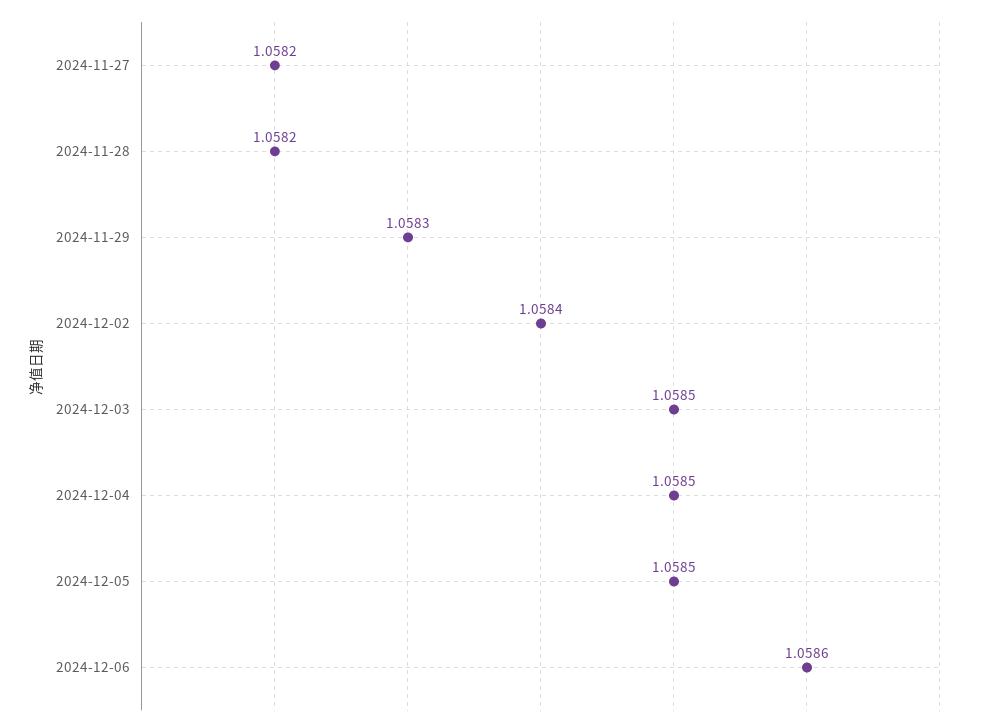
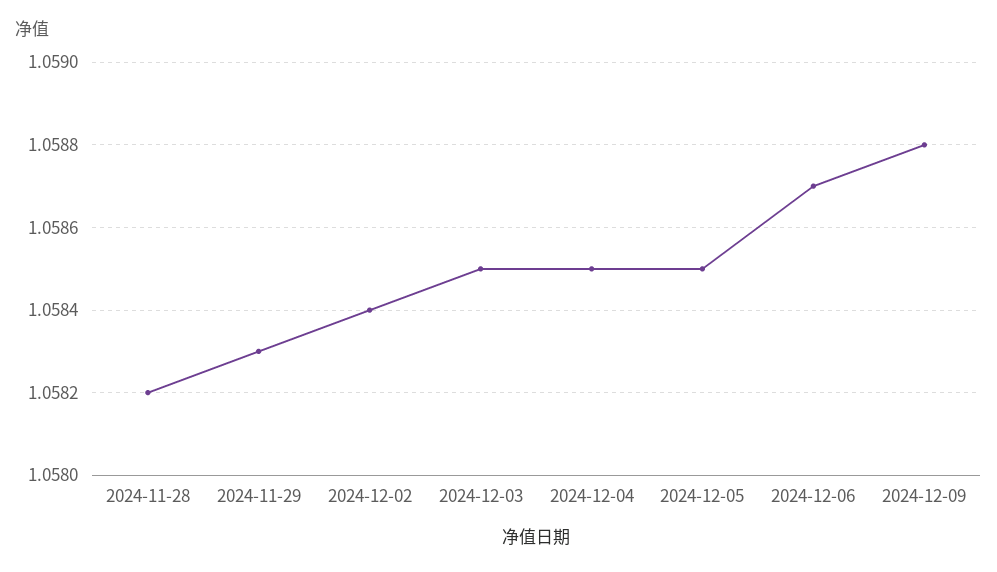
2024-11-27: 1.0582 -> none
2024-12-06: 1.0586 -> 1.0587
2024-12-09: none -> 1.0588

